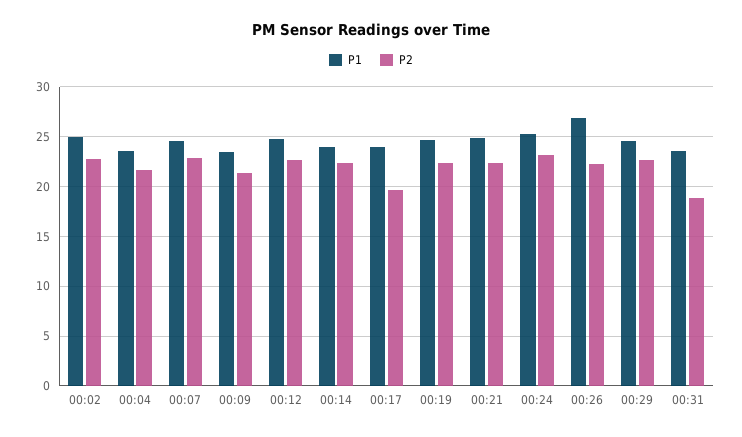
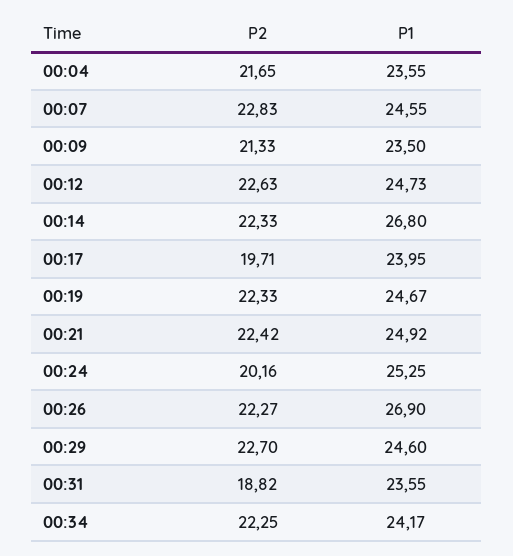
P1, 00:02: 25 -> none
P2, 00:02: 23 -> none
P1, 00:14: 24 -> 26.8
P2, 00:24: 23 -> 20.16
P2, 00:34: none -> 22.25
P1, 00:34: none -> 24.17

